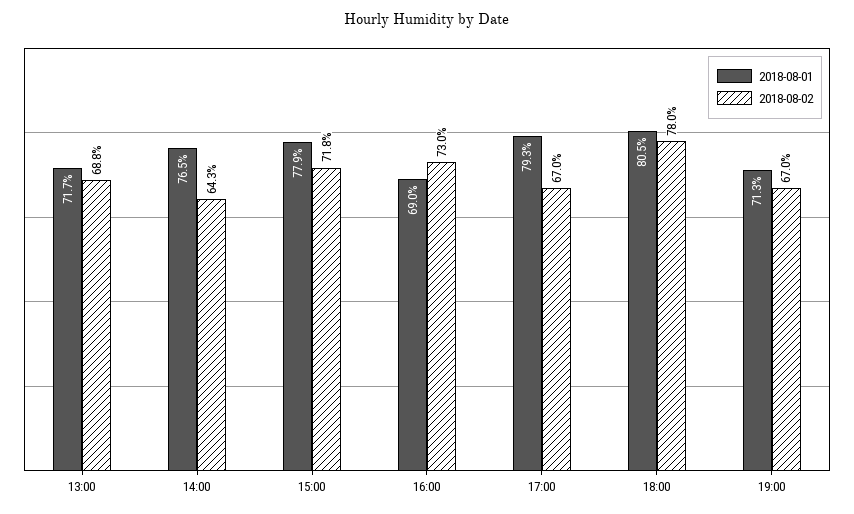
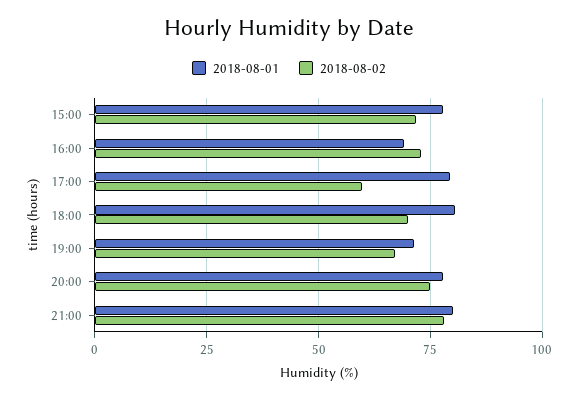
2018-08-01, 13:00: 71.7 -> none
2018-08-02, 13:00: 68.8 -> none
2018-08-01, 14:00: 76.5 -> none
2018-08-02, 14:00: 64.3 -> none
2018-08-02, 17:00: 67 -> 60
2018-08-02, 18:00: 78 -> 70
2018-08-01, 20:00: none -> 77.5
2018-08-02, 20:00: none -> 75
2018-08-01, 21:00: none -> 80
2018-08-02, 21:00: none -> 77.5

